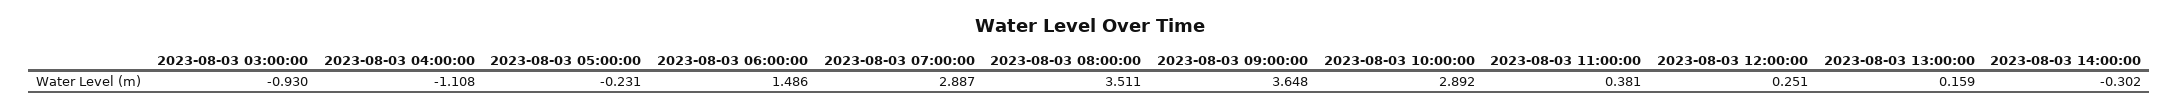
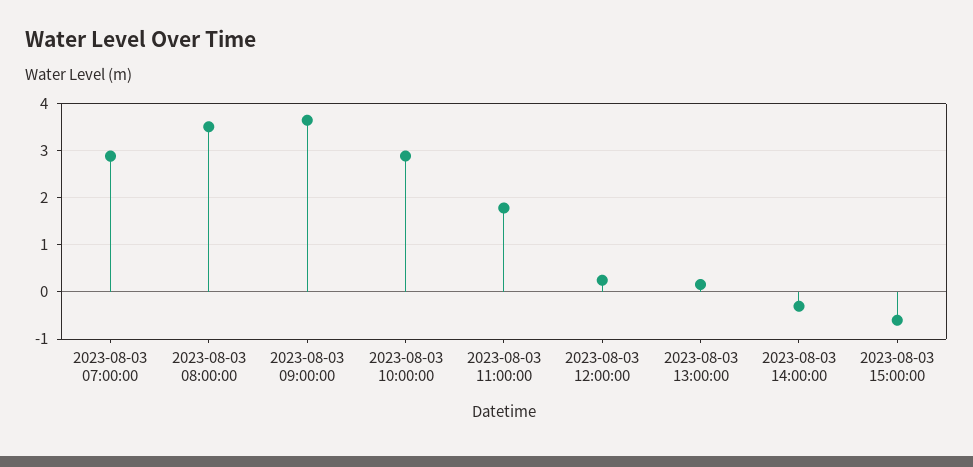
2023-08-03 03:00:00: -0.93 -> none
2023-08-03 04:00:00: -1.108 -> none
2023-08-03 05:00:00: -0.231 -> none
2023-08-03 06:00:00: 1.486 -> none
2023-08-03 11:00:00: 0.381 -> 1.8
2023-08-03 15:00:00: none -> -0.6

